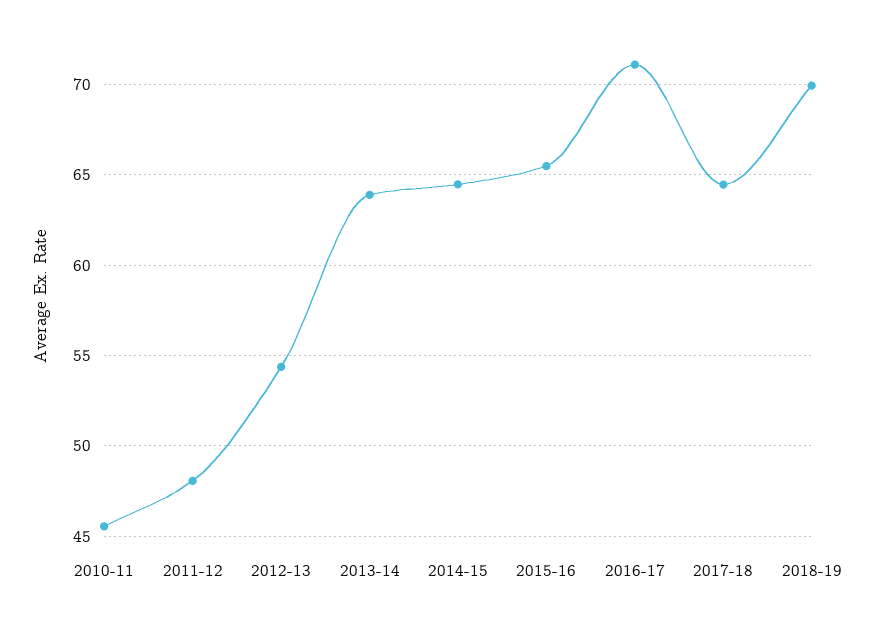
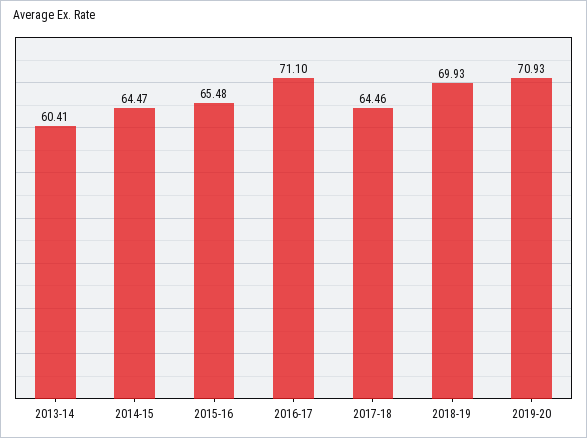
2010-11: 45.5 -> none
2011-12: 48 -> none
2012-13: 54.5 -> none
2013-14: 64 -> 60.41
2019-20: none -> 70.93

